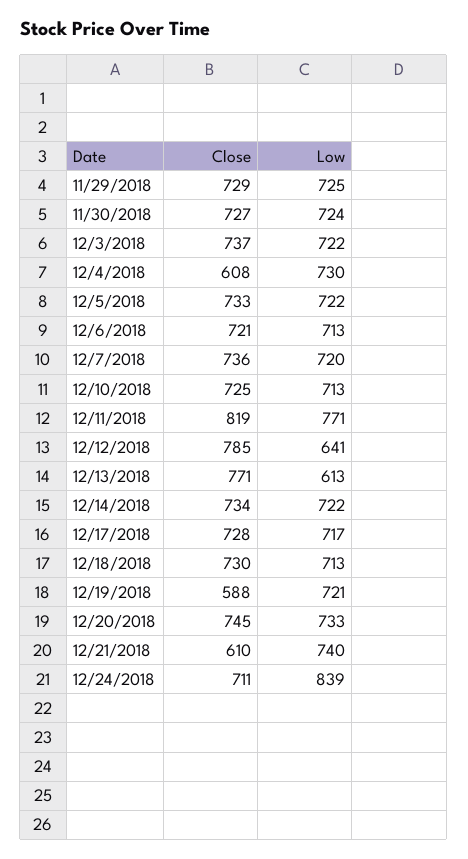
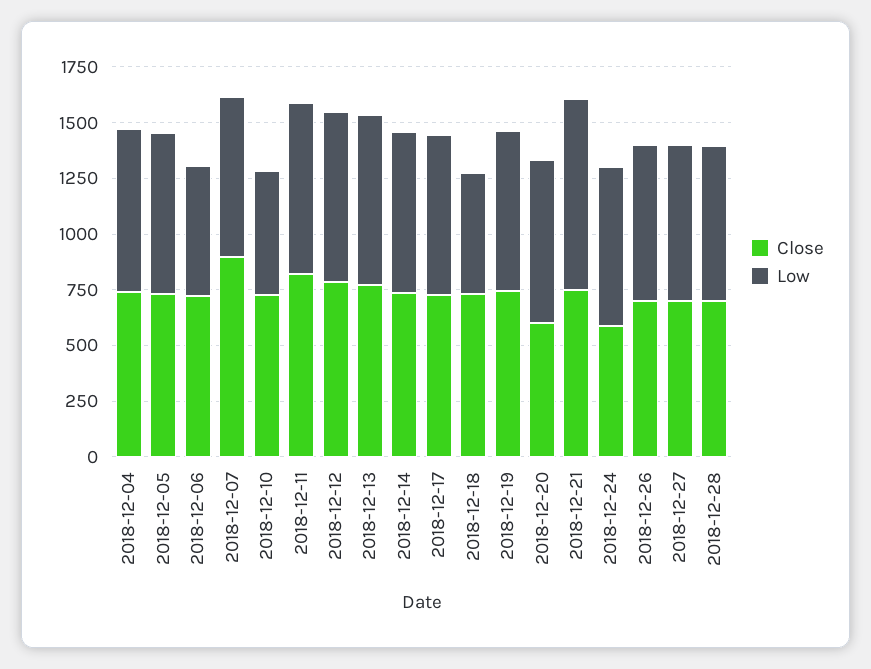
Close, 11/29/2018: 729 -> none
Low, 11/29/2018: 725 -> none
Close, 11/30/2018: 727 -> none
Low, 11/30/2018: 724 -> none
Close, 12/3/2018: 737 -> none
Low, 12/3/2018: 722 -> none
Close, 12/4/2018: 608 -> 750
Low, 12/6/2018: 713 -> 600
Close, 12/7/2018: 736 -> 900
Low, 12/10/2018: 713 -> 550
Low, 12/12/2018: 641 -> 750
Low, 12/13/2018: 613 -> 750
Low, 12/18/2018: 713 -> 550
Close, 12/19/2018: 588 -> 750
Close, 12/20/2018: 745 -> 600
Close, 12/21/2018: 610 -> 750
Low, 12/21/2018: 740 -> 850
Close, 12/24/2018: 711 -> 600
Low, 12/24/2018: 839 -> 700
Close, 2018-12-26: none -> 700
Low, 2018-12-26: none -> 700
Close, 2018-12-27: none -> 700
Low, 2018-12-27: none -> 700
Close, 2018-12-28: none -> 700
Low, 2018-12-28: none -> 700

